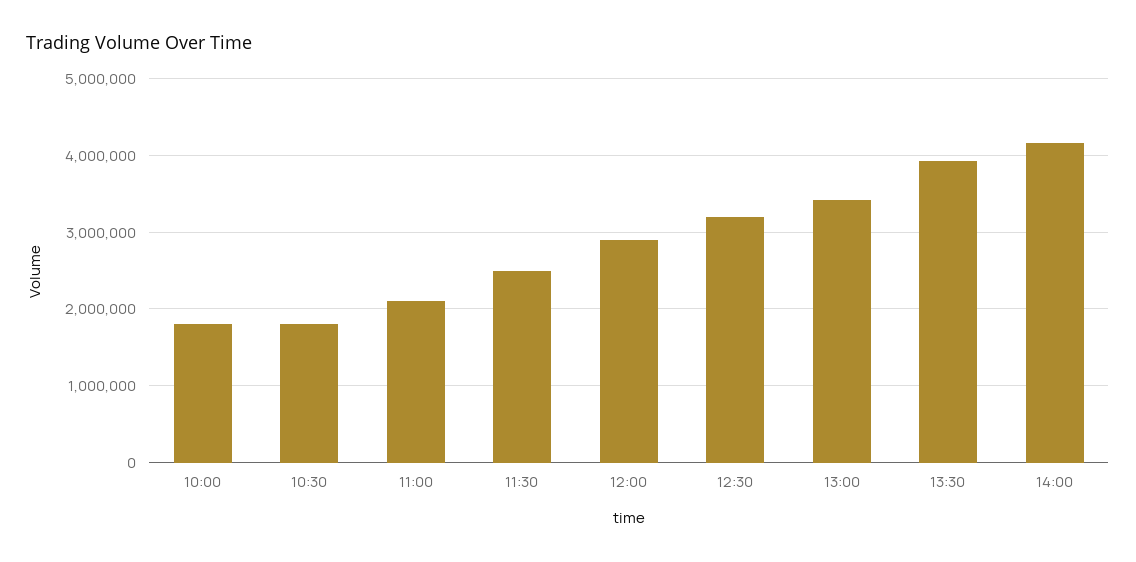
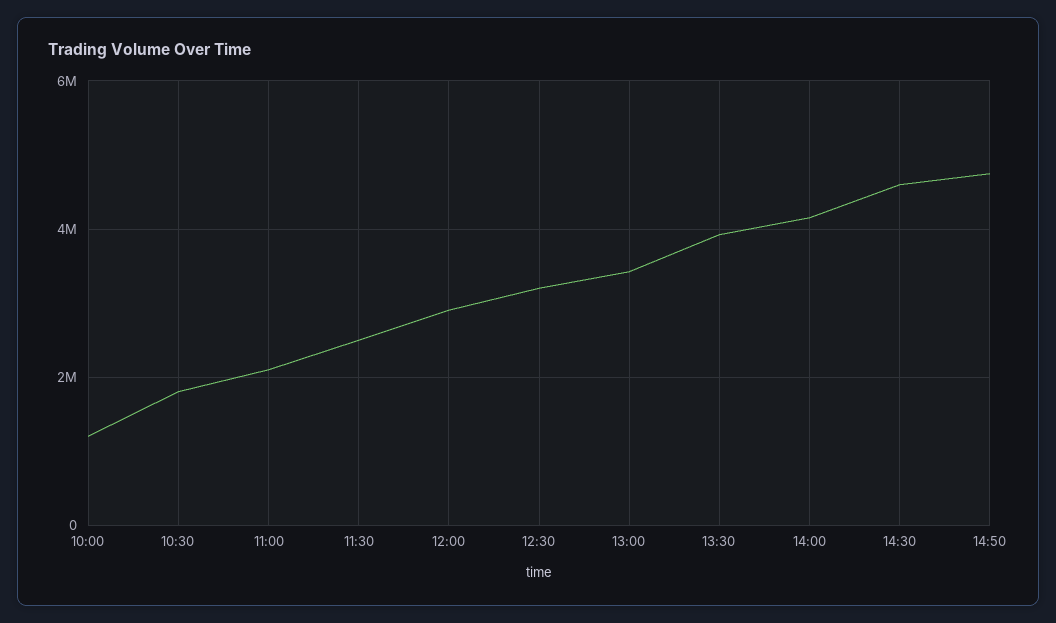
10:00: 1800000 -> 1200000
14:30: none -> 4600000
14:50: none -> 4800000

